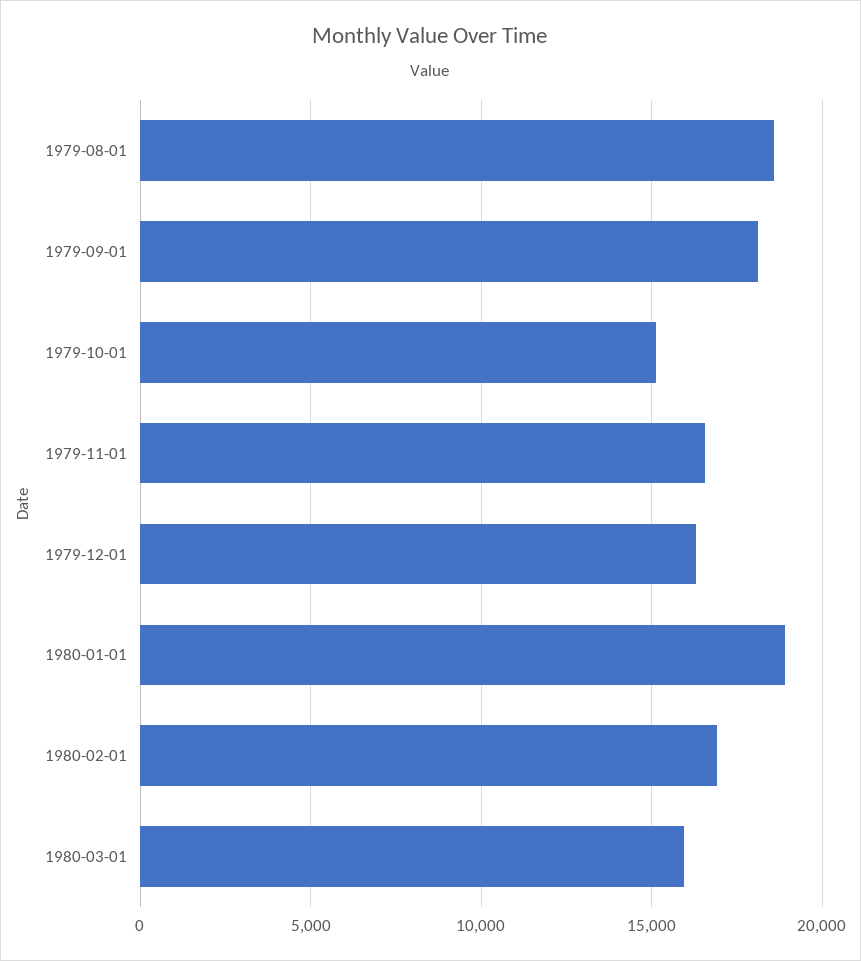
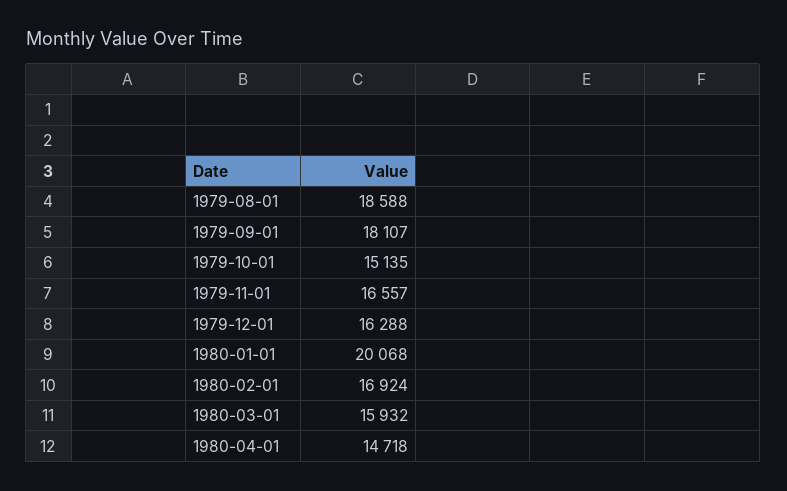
1980-01-01: 19000 -> 20068
1980-04-01: none -> 14718

